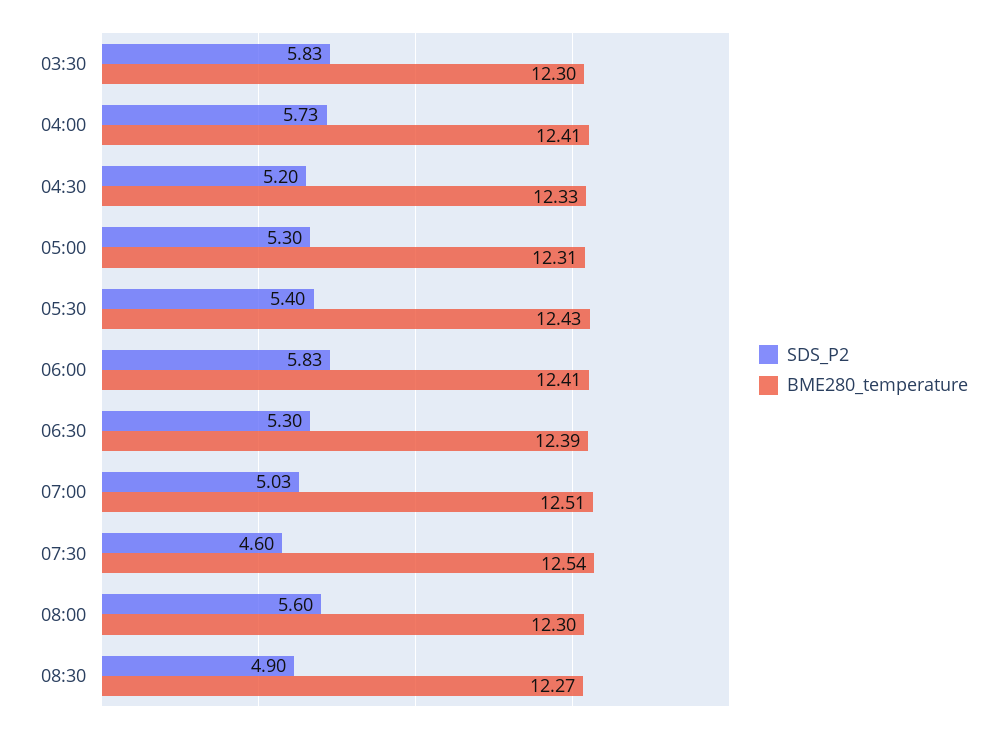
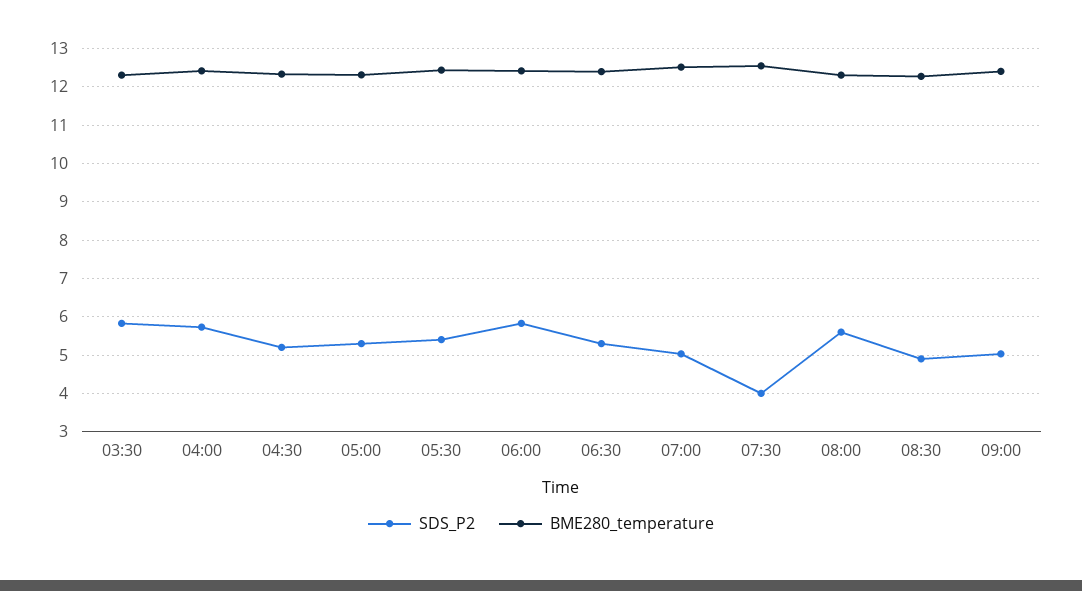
SDS_P2, 07:30: 4.6 -> 4
SDS_P2, 09:00: none -> 5
BME280_temperature, 09:00: none -> 12.4

